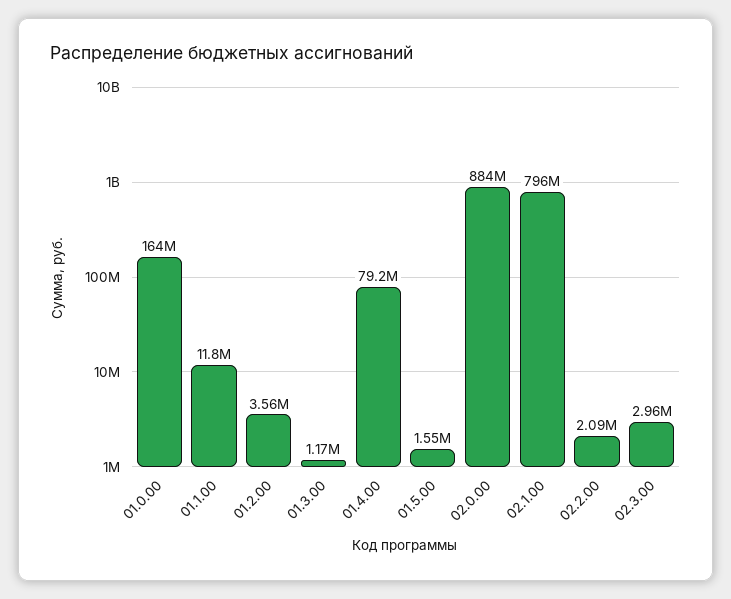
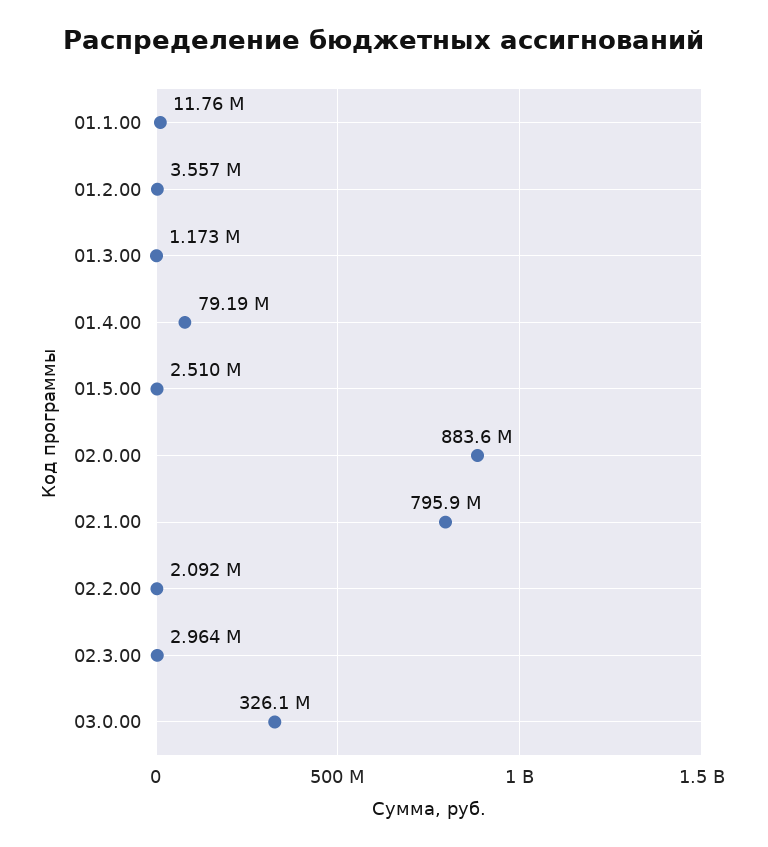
01.0.00: 164000000 -> none
01.5.00: 1550000 -> 2510000
03.0.00: none -> 326100000

